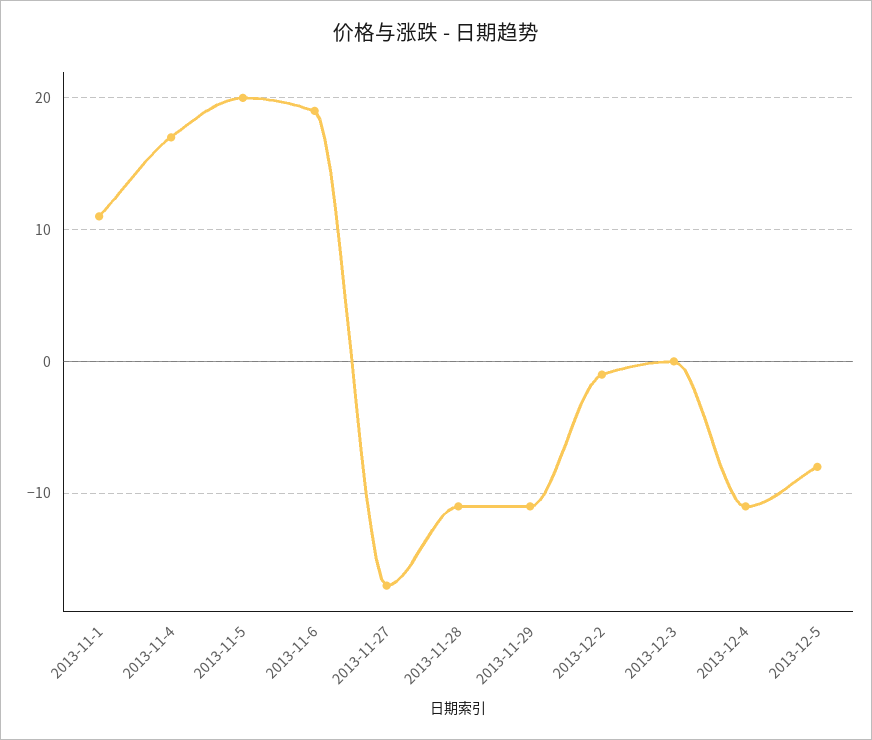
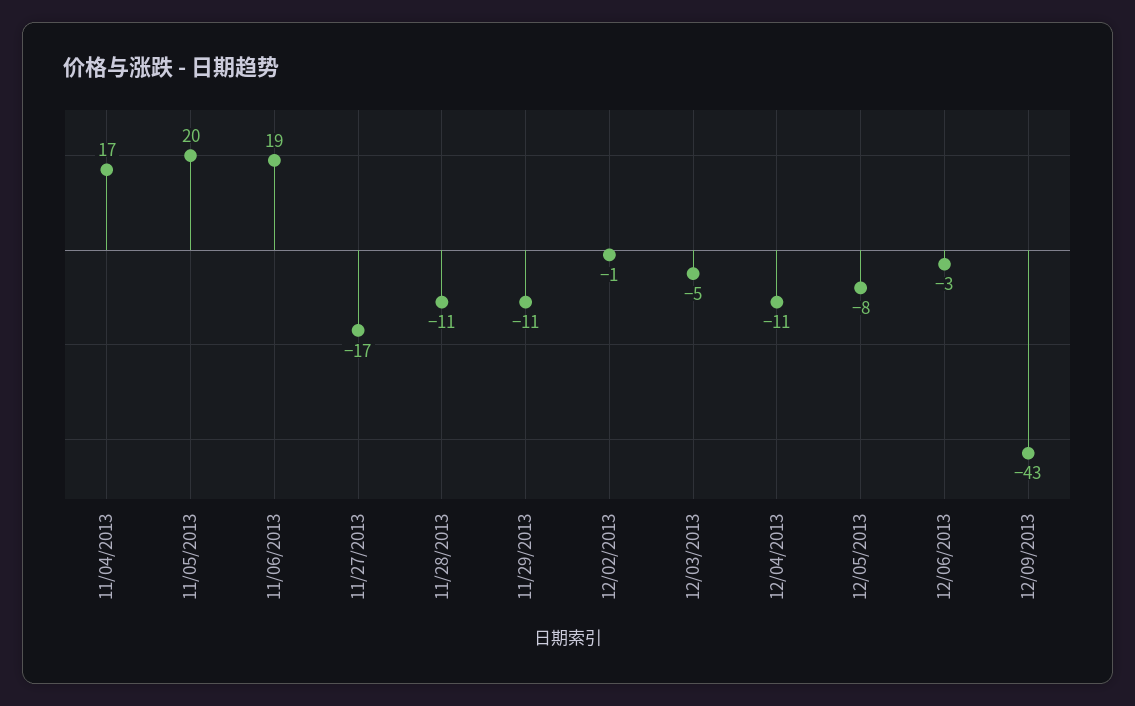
2013-11-1: 11 -> none
2013-12-3: 0 -> -5
12/06/2013: none -> -3
12/09/2013: none -> -43

